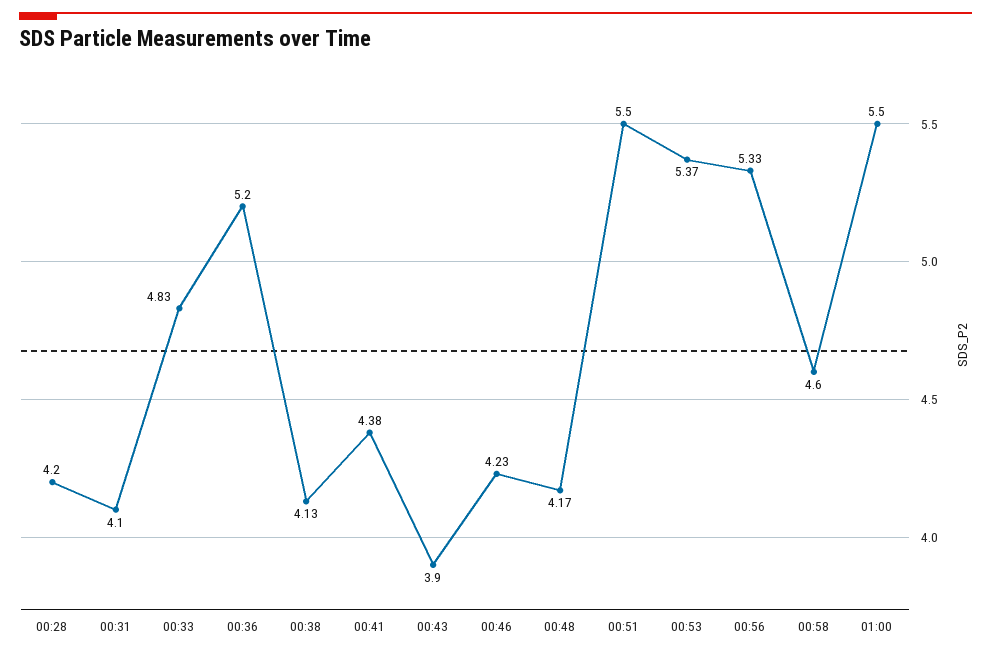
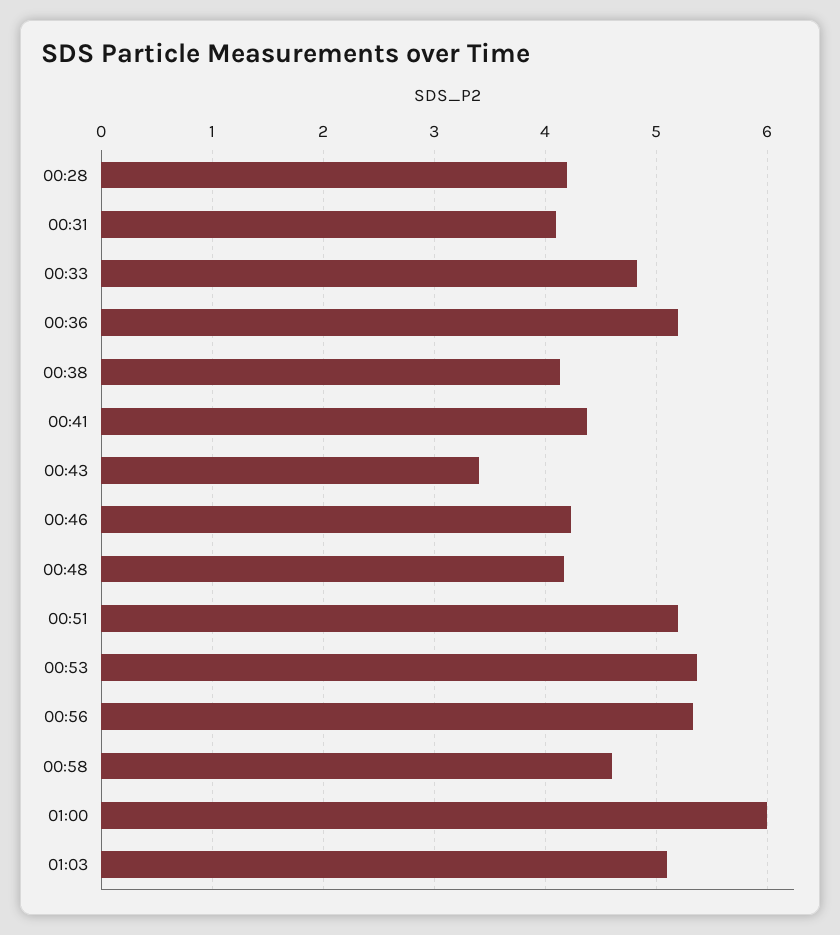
00:43: 3.9 -> 3.4
00:51: 5.5 -> 5.2
01:00: 5.5 -> 6
01:03: none -> 5.1

